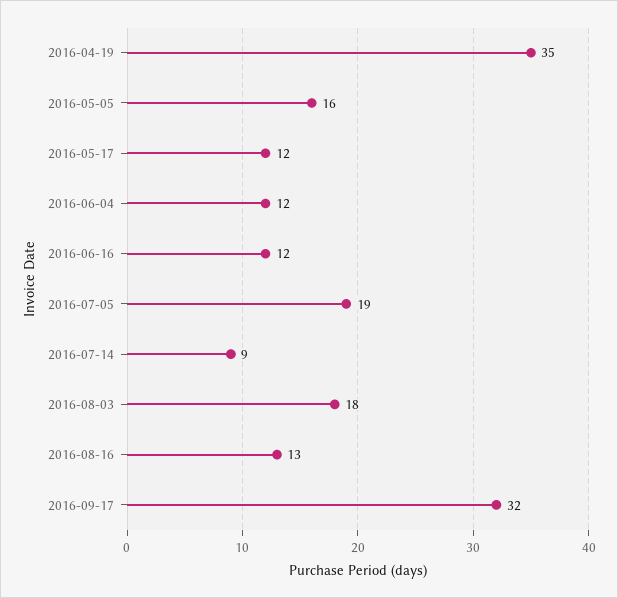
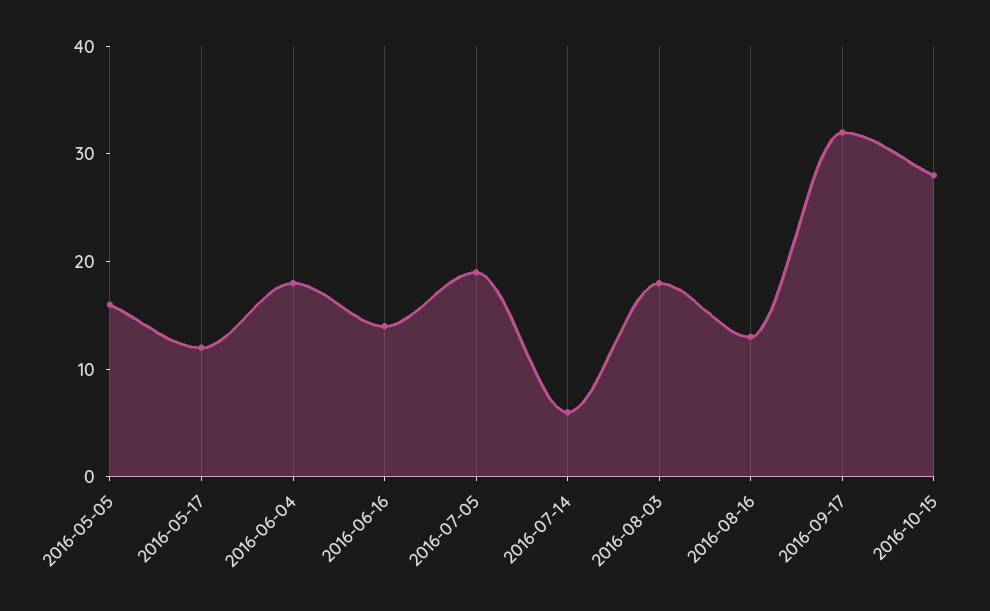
2016-04-19: 35 -> none
2016-06-04: 12 -> 18
2016-06-16: 12 -> 14
2016-07-14: 9 -> 6
2016-10-15: none -> 28

